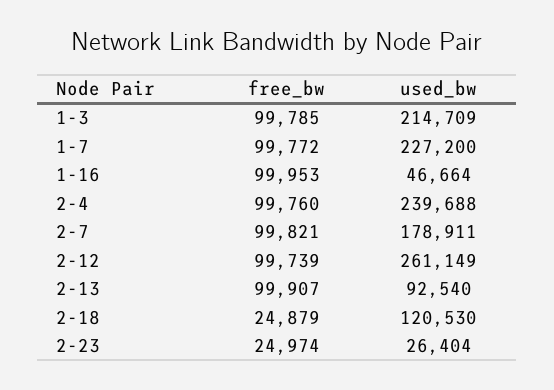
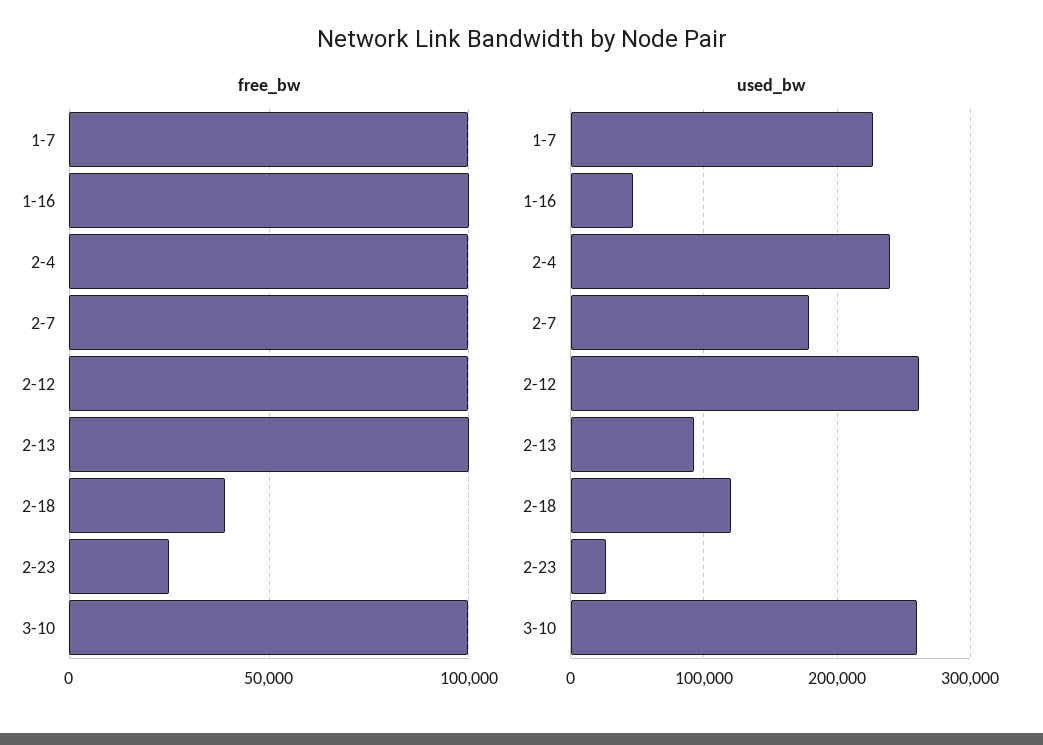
free_bw, 1-3: 99785 -> none
used_bw, 1-3: 214709 -> none
free_bw, 2-18: 24879 -> 40000
free_bw, 3-10: none -> 100000
used_bw, 3-10: none -> 260000

